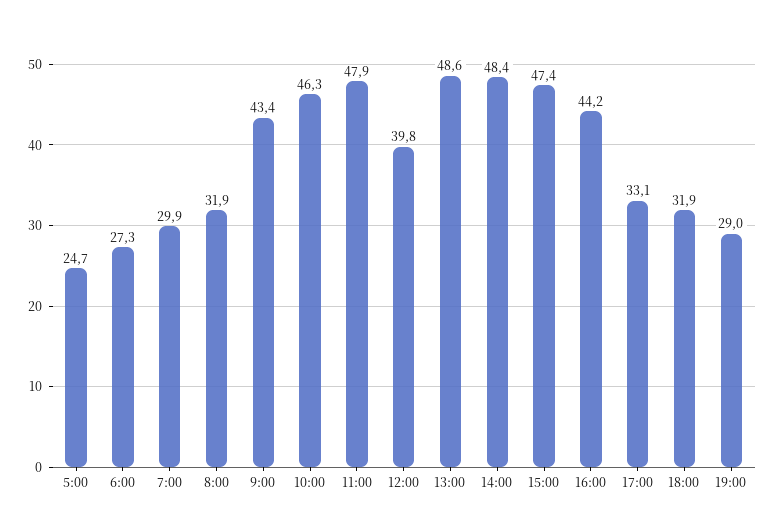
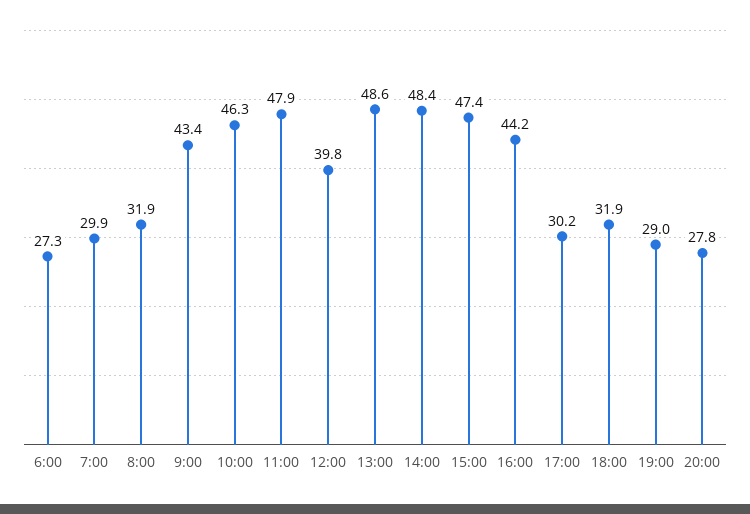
5:00: 24.7 -> none
17:00: 33.1 -> 30.2
20:00: none -> 27.8

